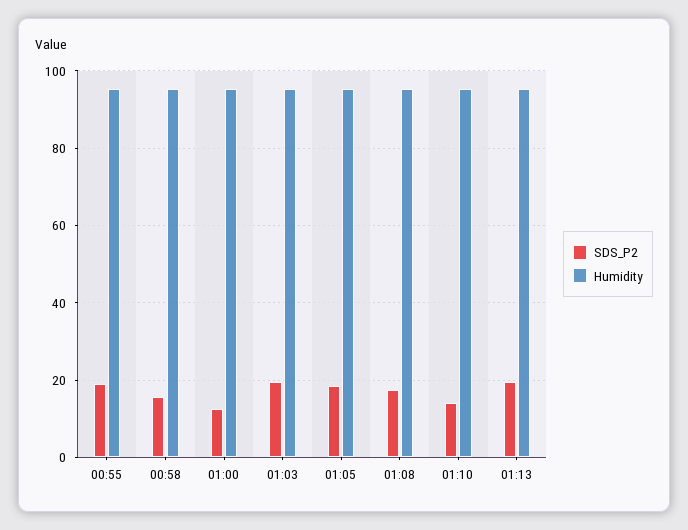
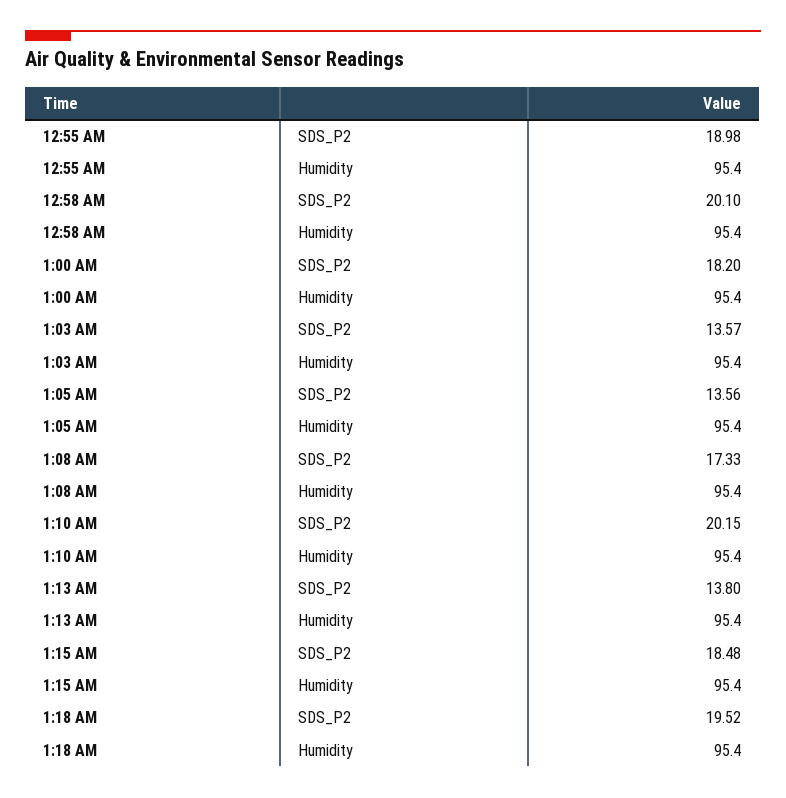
SDS_P2, 00:58: 16 -> 20.1
SDS_P2, 01:00: 12 -> 18.2
SDS_P2, 01:03: 20 -> 13.57
SDS_P2, 01:05: 18 -> 13.56
SDS_P2, 01:10: 14 -> 20.15
SDS_P2, 01:13: 20 -> 13.8
SDS_P2, 1:15 AM: none -> 18.48
Humidity, 1:15 AM: none -> 95.4
SDS_P2, 1:18 AM: none -> 19.52
Humidity, 1:18 AM: none -> 95.4

